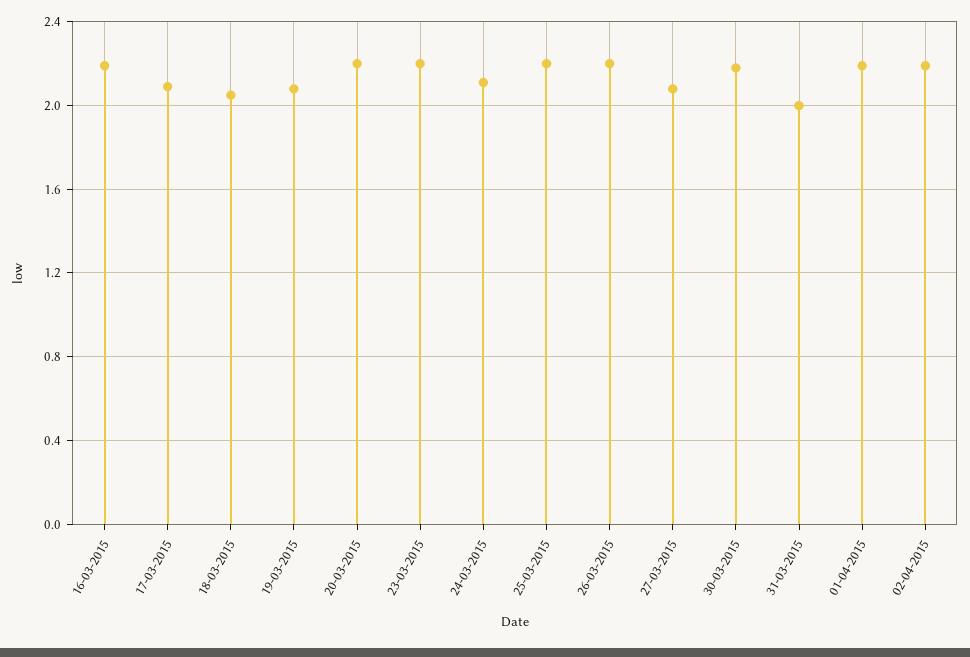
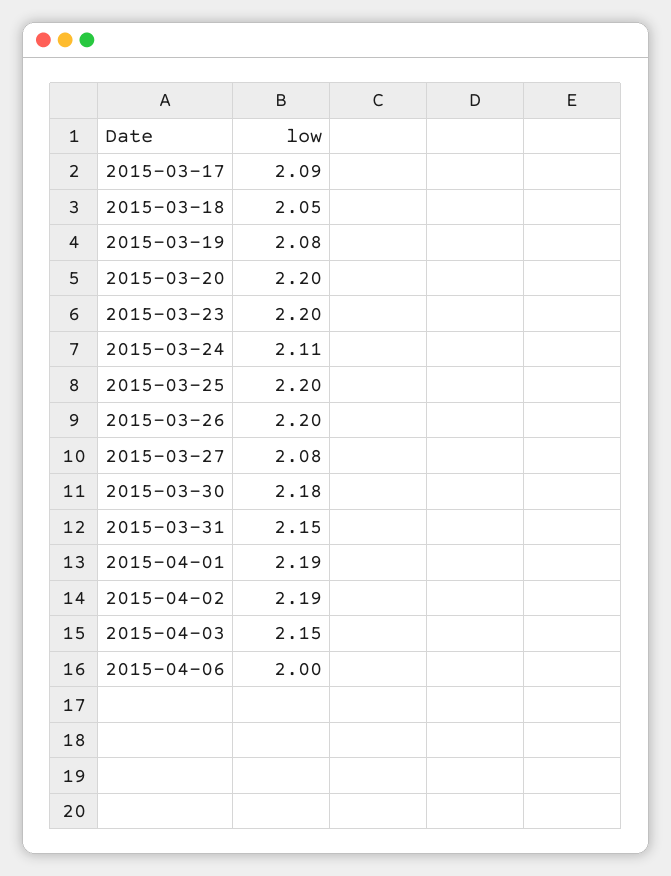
16-03-2015: 2.2 -> none
31-03-2015: 2 -> 2.15
2015-04-03: none -> 2.15
2015-04-06: none -> 2

